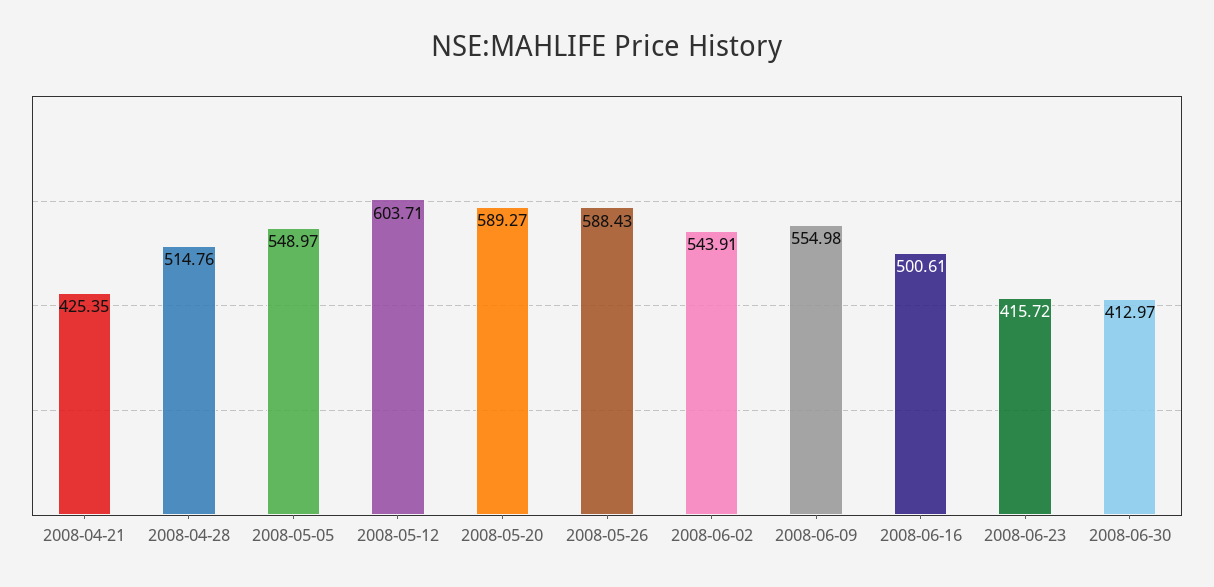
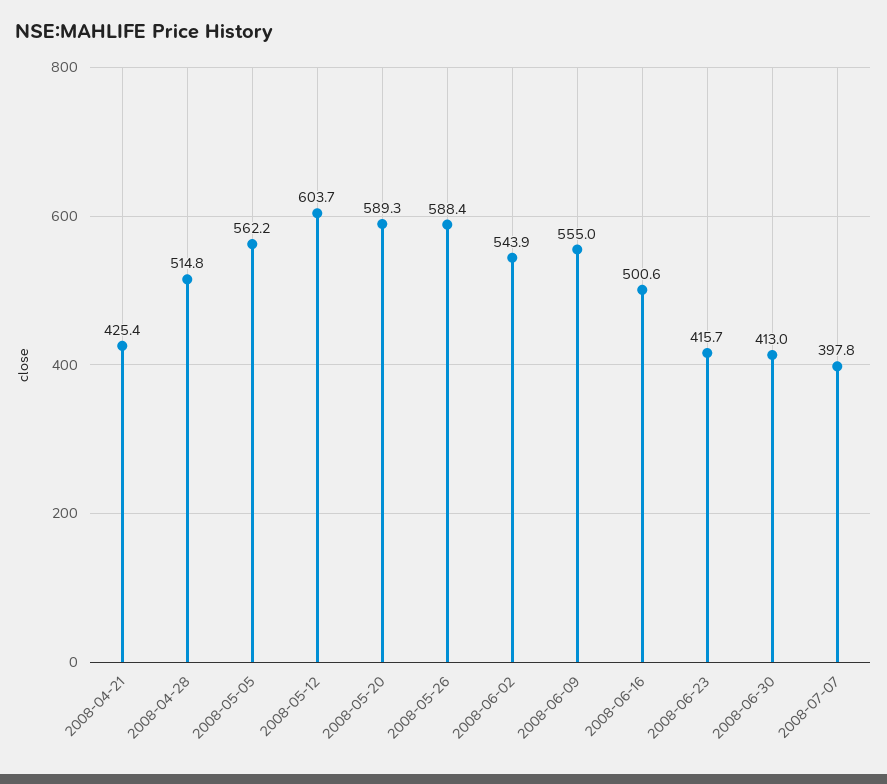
2008-05-05: 548.97 -> 562.2
2008-07-07: none -> 397.8

